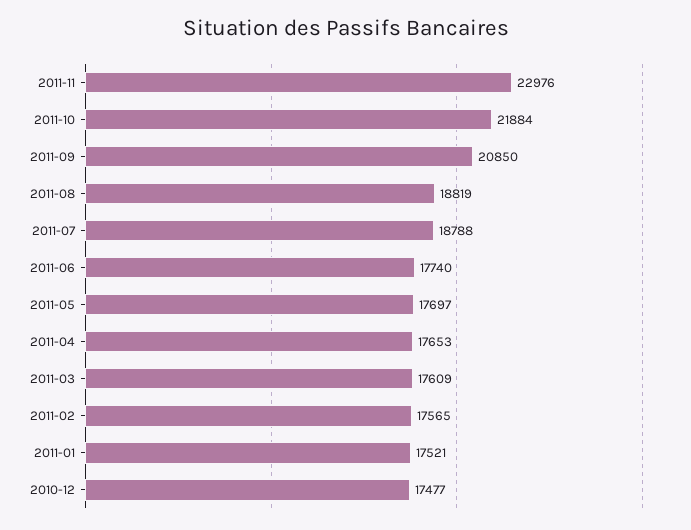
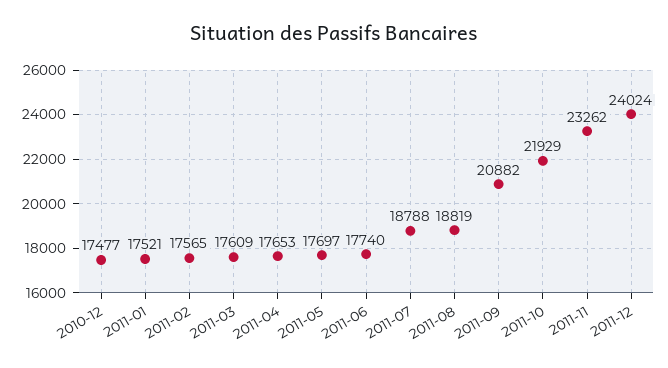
2011-11: 22976 -> 23262
2011-10: 21884 -> 21929
2011-09: 20850 -> 20882
2011-12: none -> 24024

